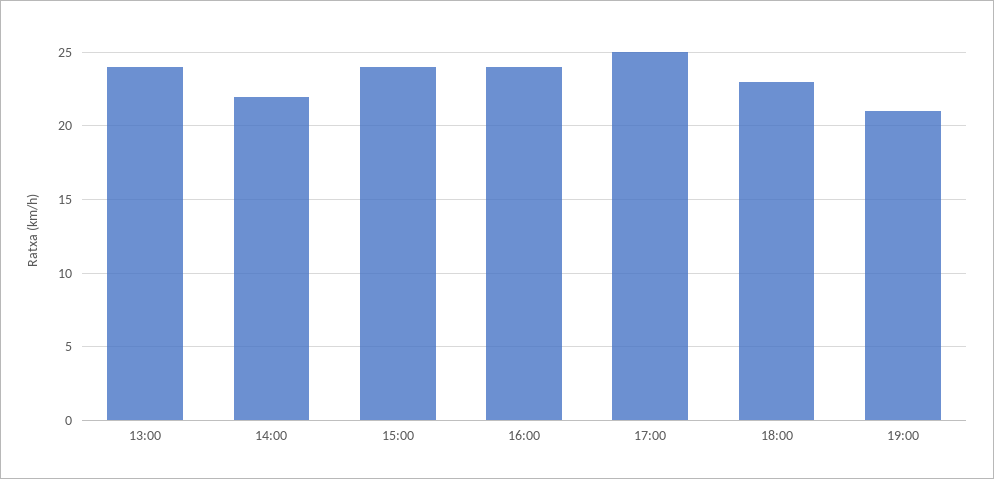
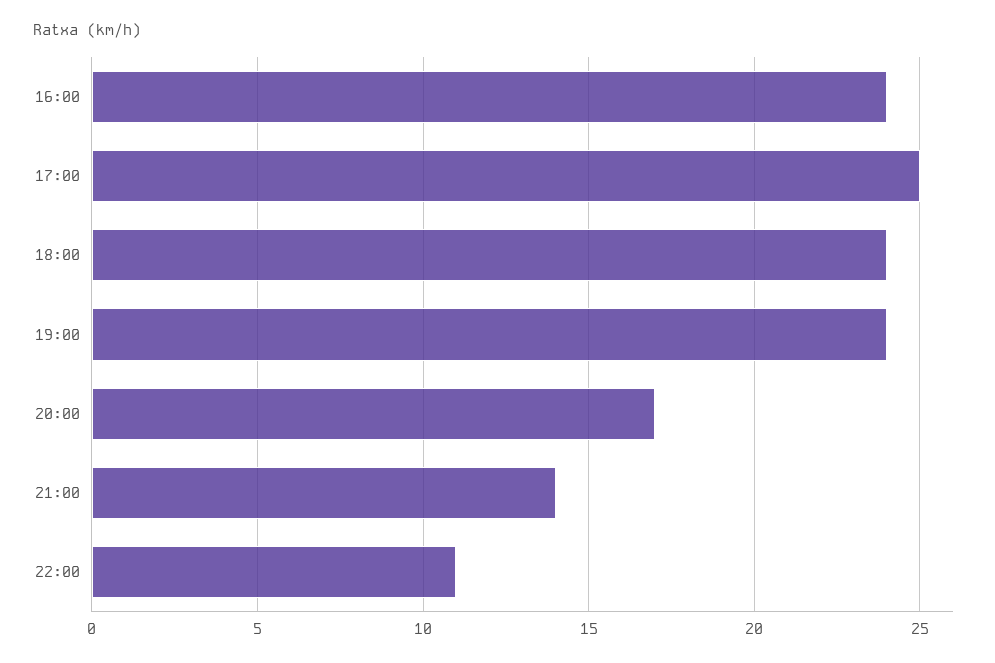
13:00: 24 -> none
14:00: 22 -> none
15:00: 24 -> none
18:00: 23 -> 24
19:00: 21 -> 24
20:00: none -> 17
21:00: none -> 14
22:00: none -> 11

